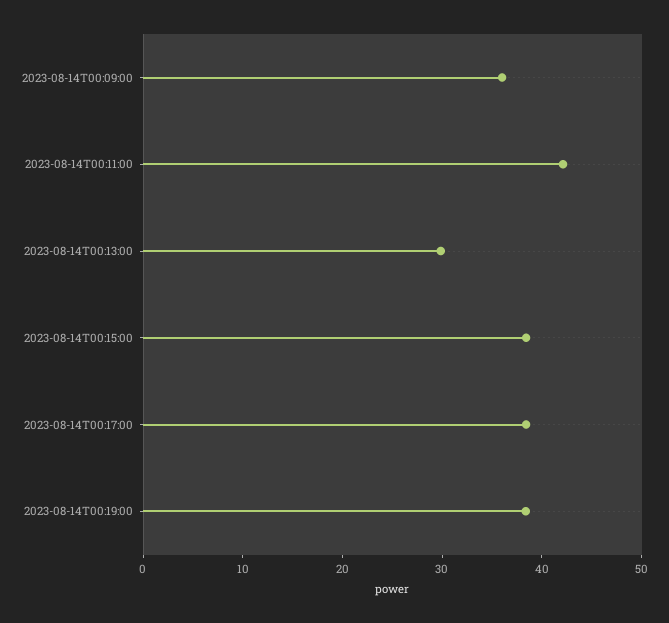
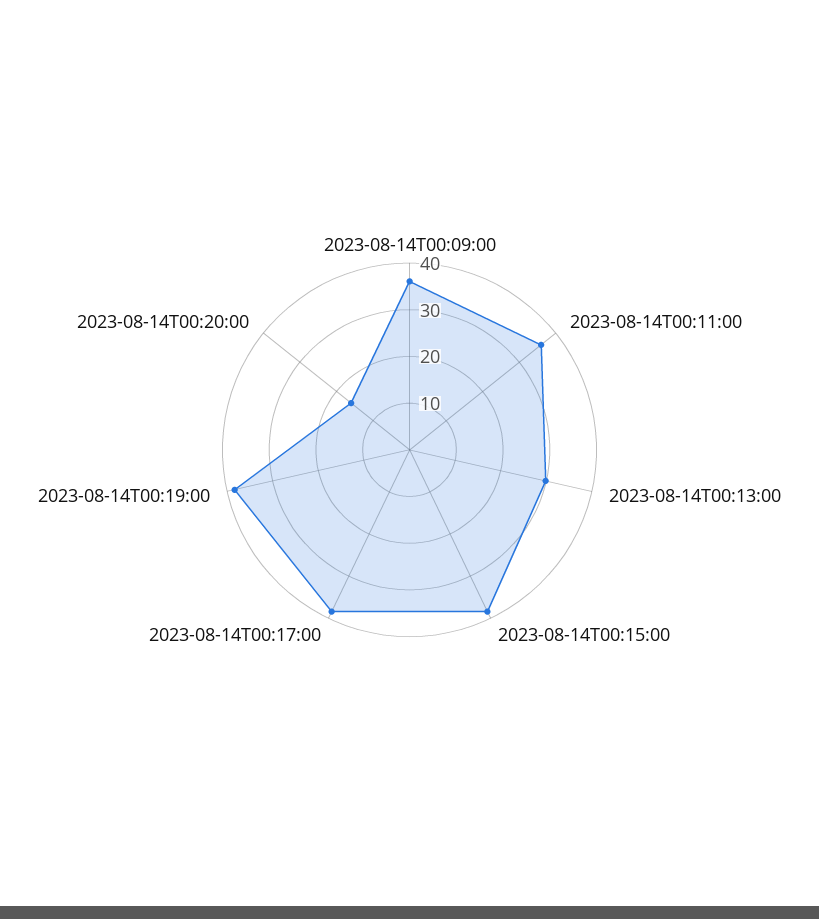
2023-08-14T00:11:00: 42 -> 36
2023-08-14T00:20:00: none -> 16

